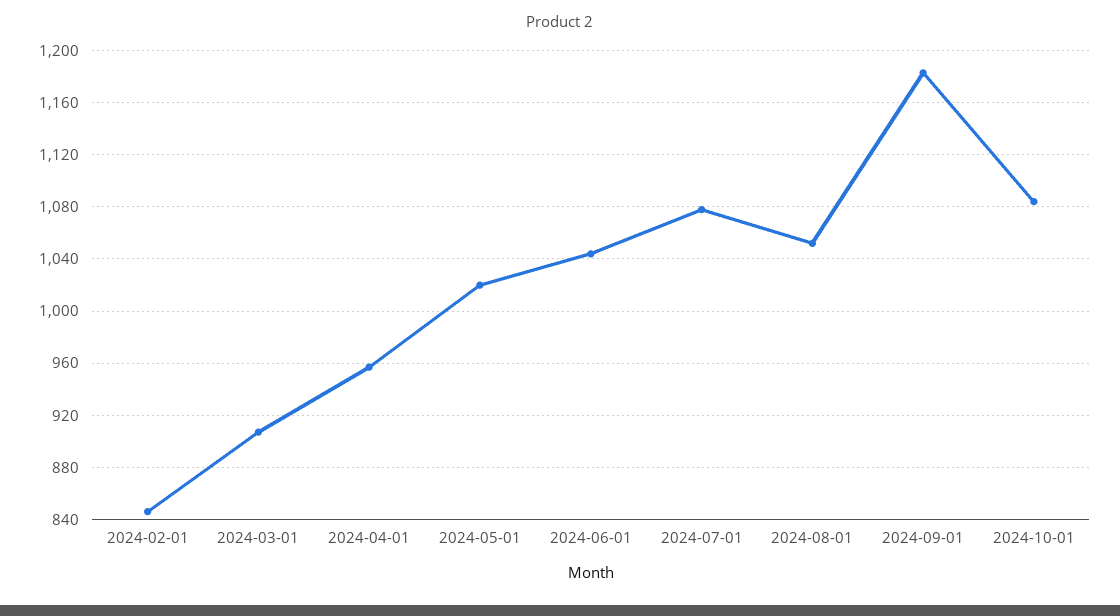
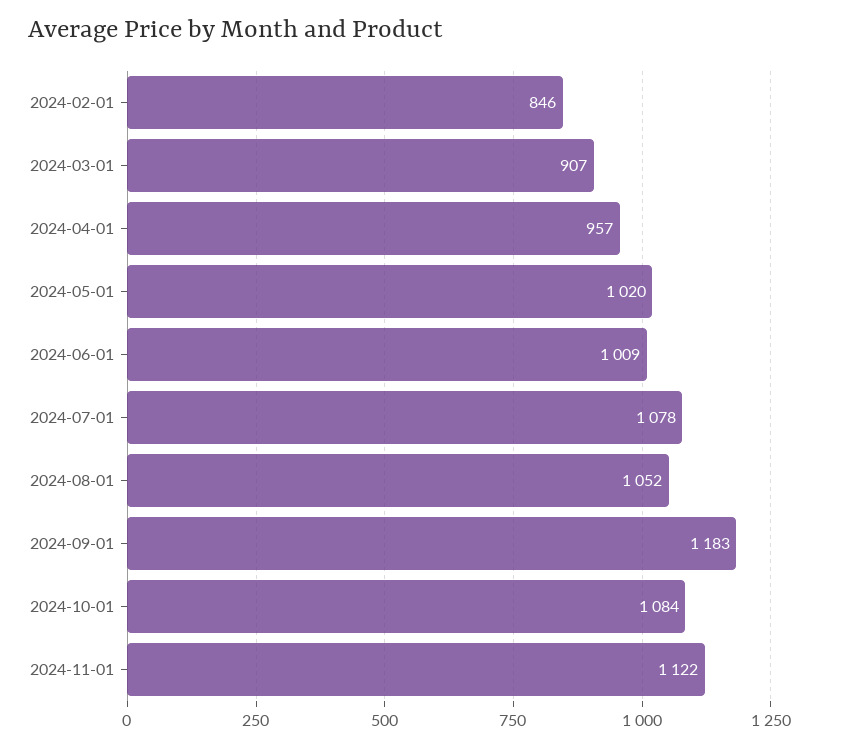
2024-06-01: 1045 -> 1009
2024-11-01: none -> 1122

